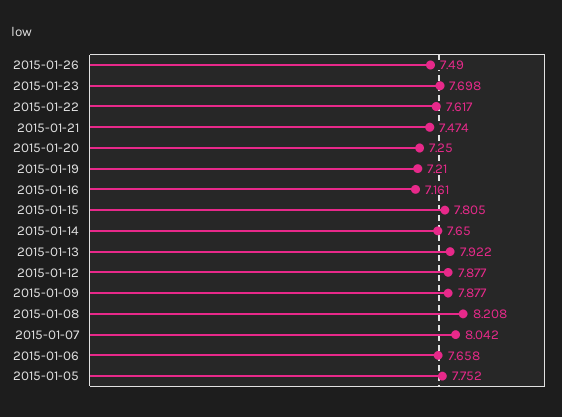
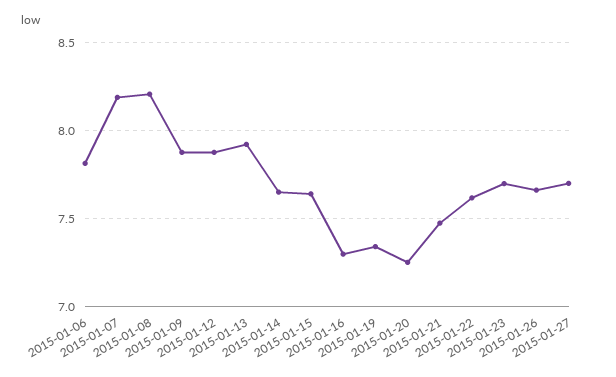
2015-01-26: 7.49 -> 7.65
2015-01-19: 7.21 -> 7.35
2015-01-16: 7.161 -> 7.3
2015-01-15: 7.805 -> 7.65
2015-01-07: 8.042 -> 8.2
2015-01-06: 7.658 -> 7.8
2015-01-05: 7.752 -> none
2015-01-27: none -> 7.7

